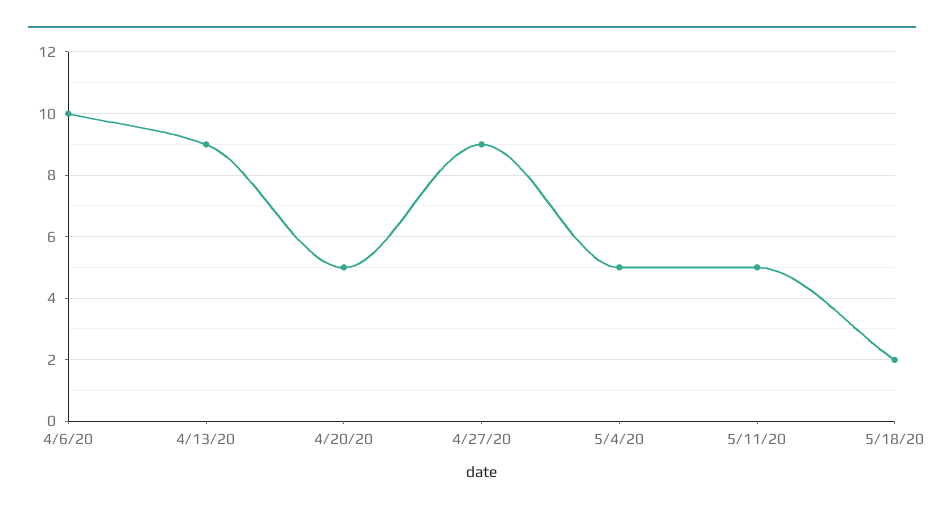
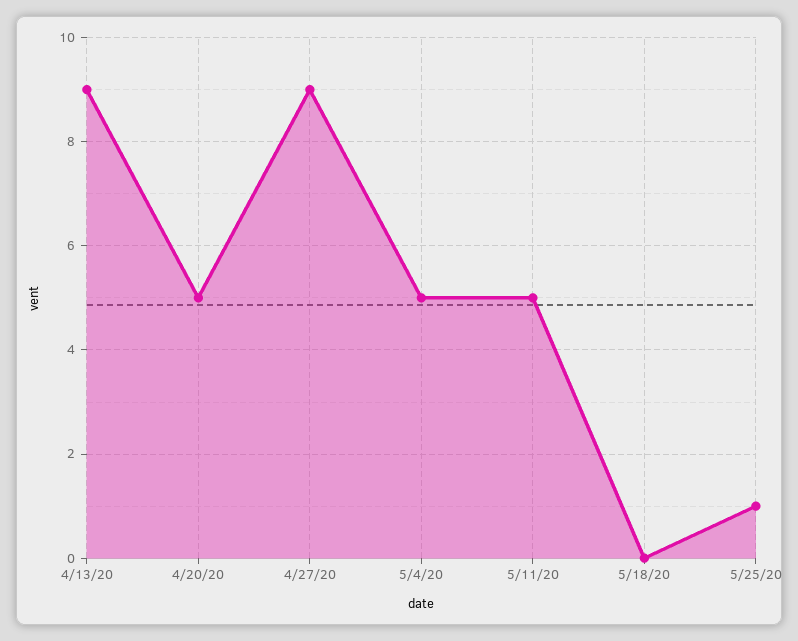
4/6/20: 10 -> none
5/18/20: 2 -> 0
5/25/20: none -> 1

